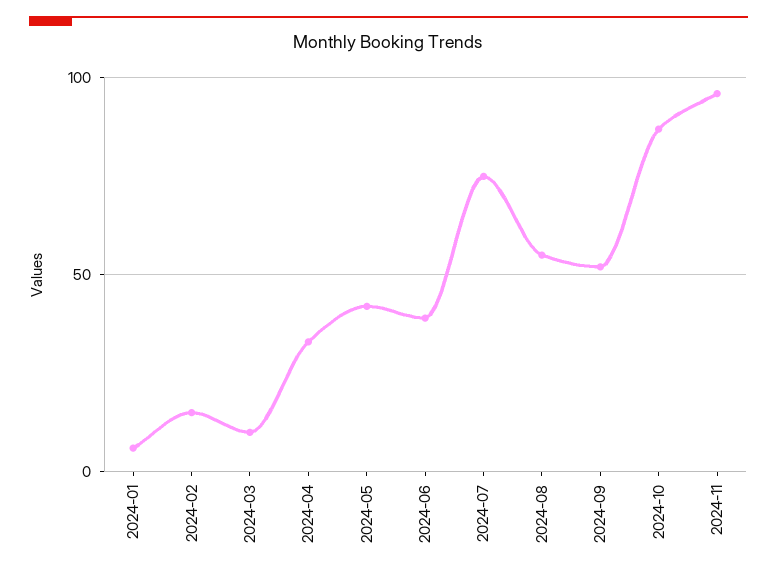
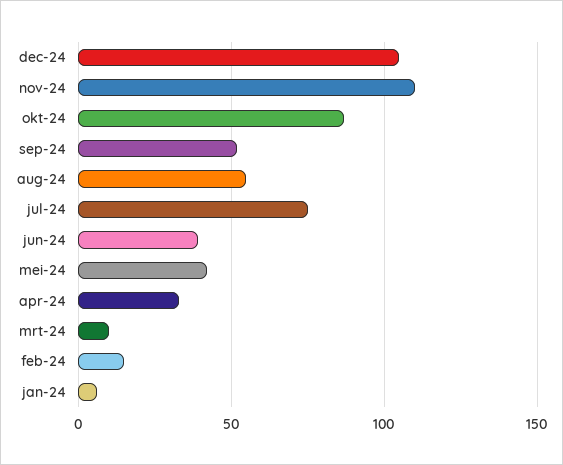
2024-11: 95 -> 110
dec-24: none -> 105

